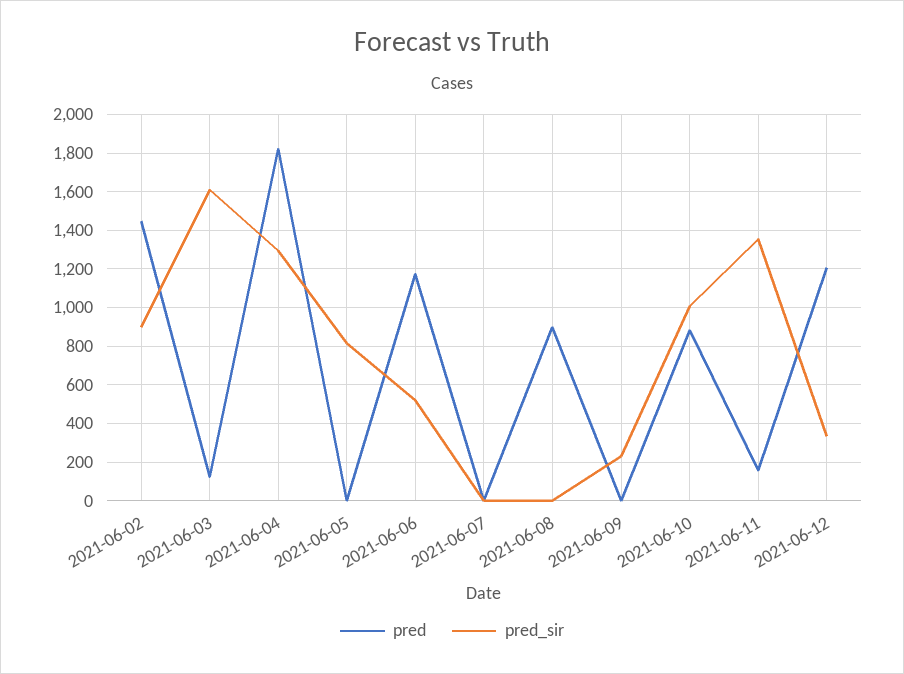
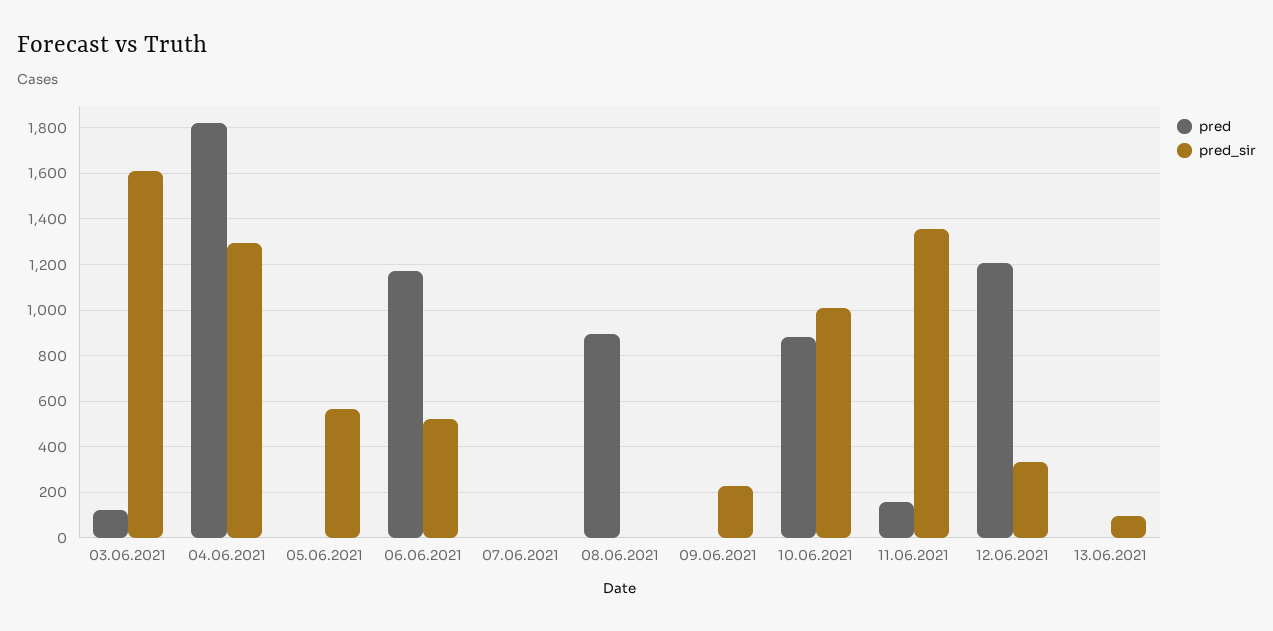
pred, 2021-06-02: 1450 -> none
pred_sir, 2021-06-02: 900 -> none
pred_sir, 2021-06-05: 800 -> 550
pred, 13.06.2021: none -> 0
pred_sir, 13.06.2021: none -> 100

